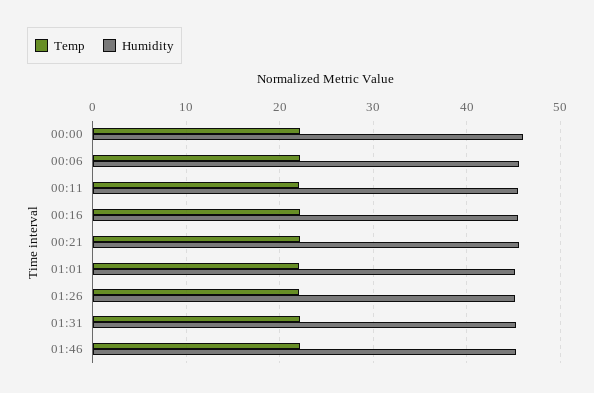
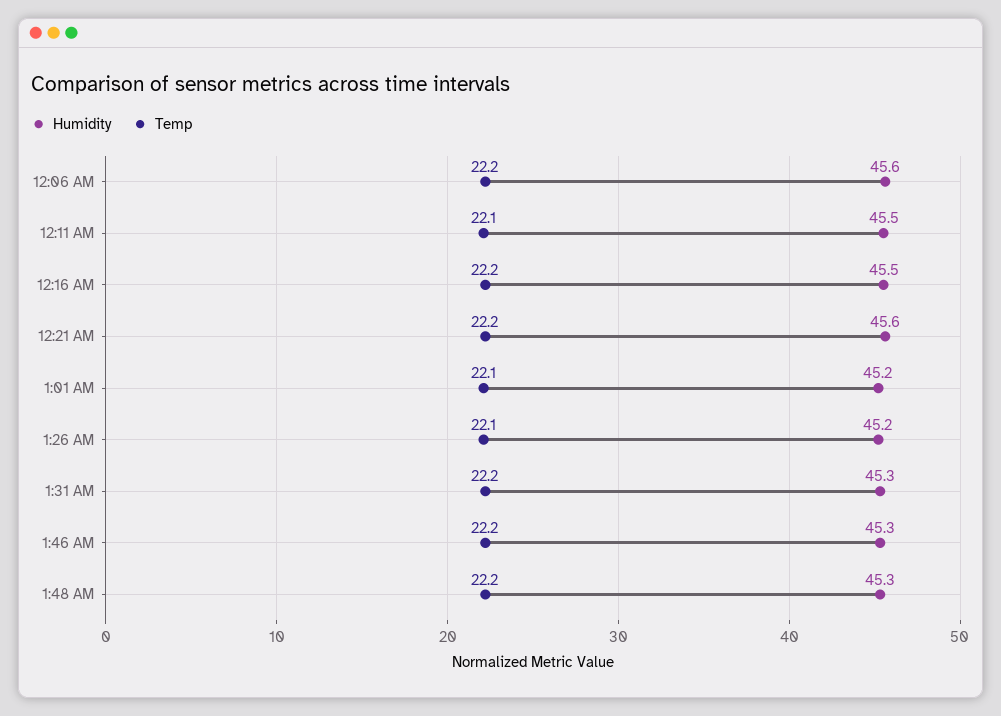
Temp, 00:00: 22 -> none
Humidity, 00:00: 46 -> none
Humidity, 1:48 AM: none -> 45.3
Temp, 1:48 AM: none -> 22.2

